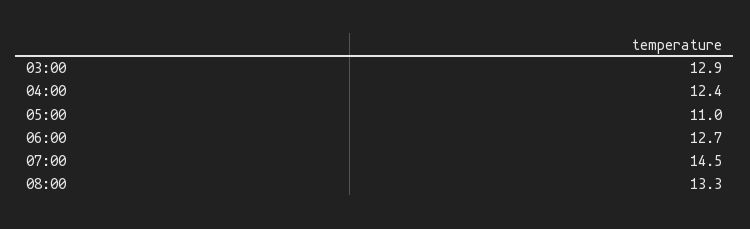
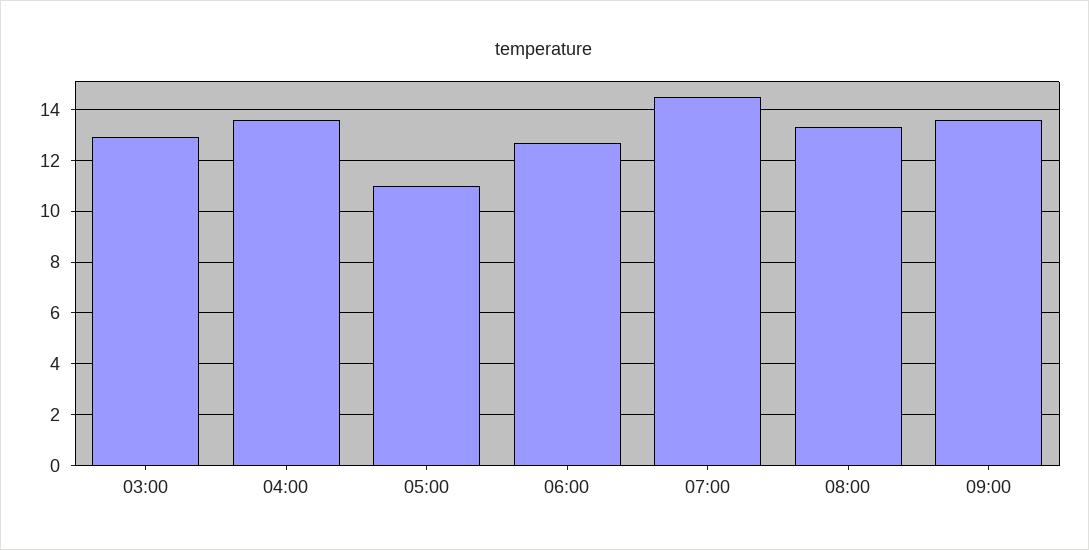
04:00: 12.4 -> 13.5
09:00: none -> 13.5

